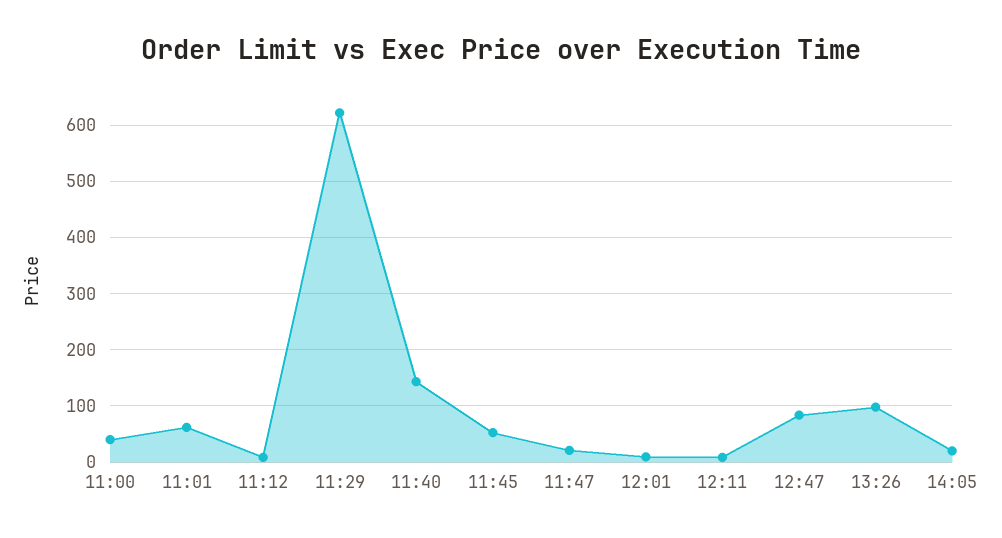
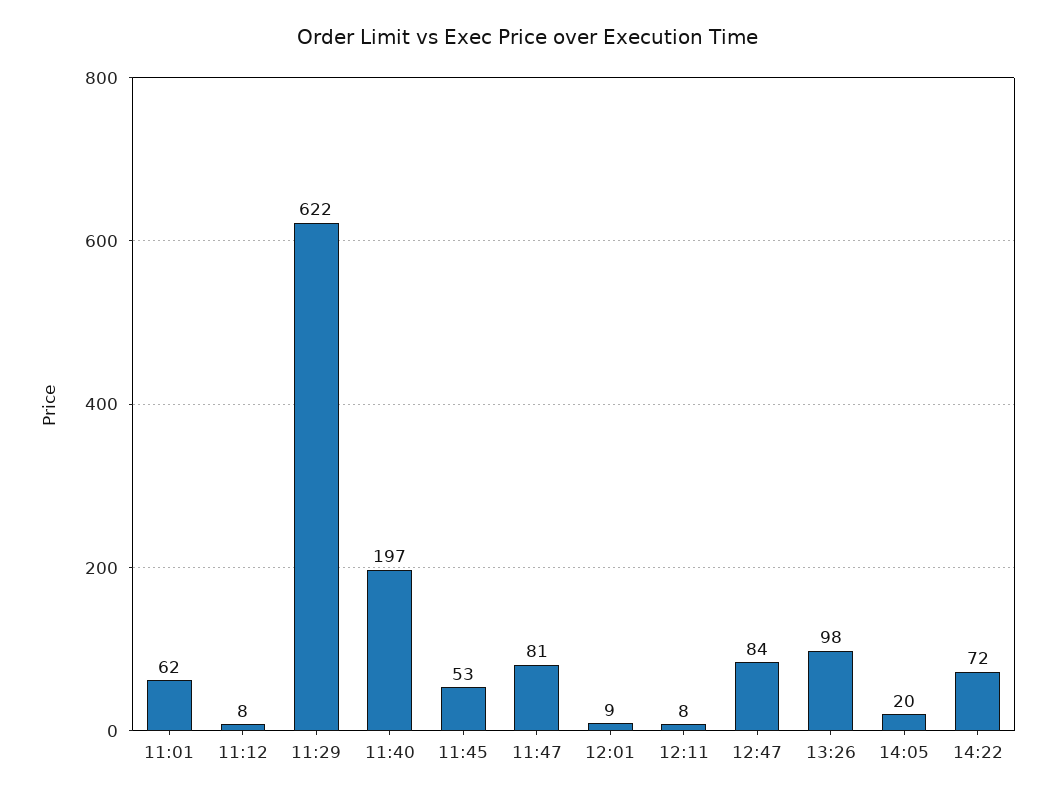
11:00: 40 -> none
11:40: 140 -> 197
11:47: 20 -> 81
14:22: none -> 72

